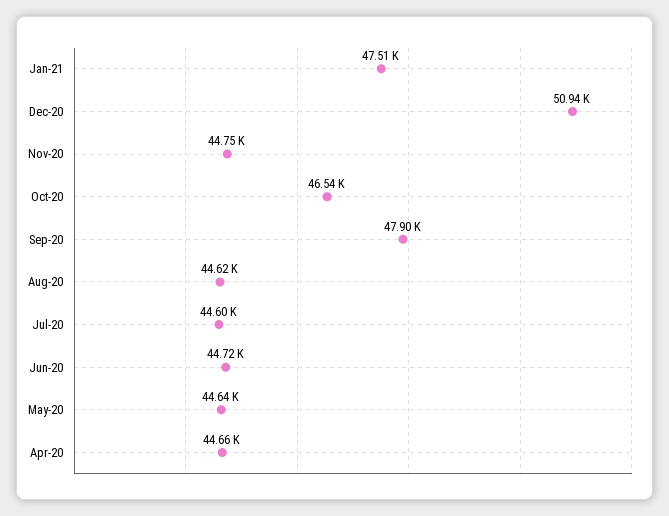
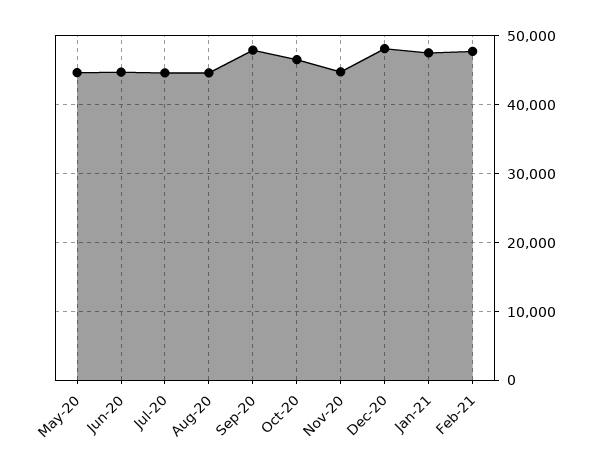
Dec-20: 50940 -> 48000
Apr-20: 44660 -> none
Feb-21: none -> 48000

